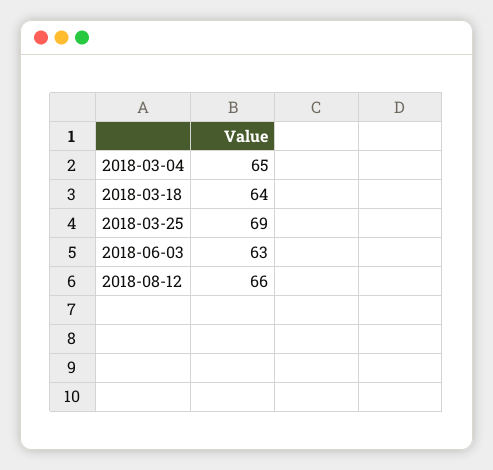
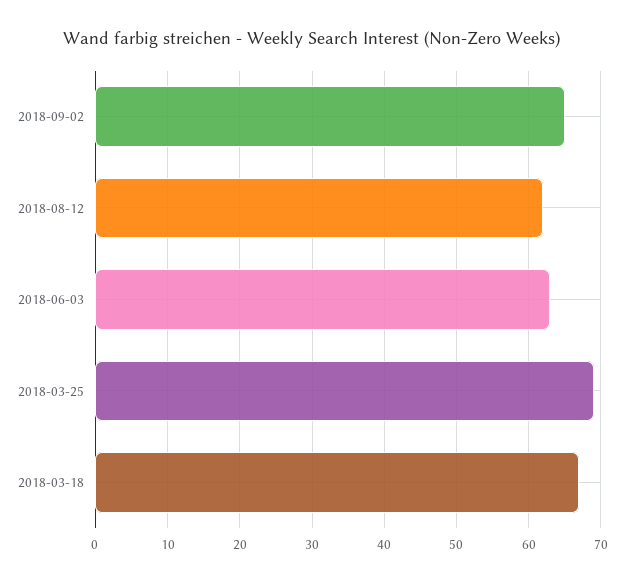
2018-03-04: 65 -> none
2018-03-18: 64 -> 67
2018-08-12: 66 -> 62
2018-09-02: none -> 65

